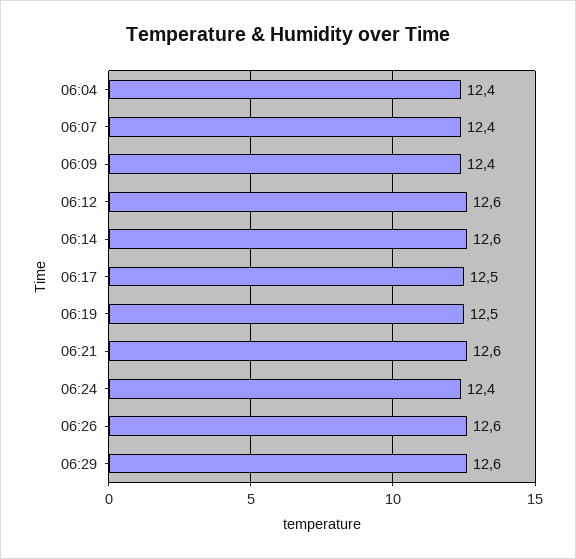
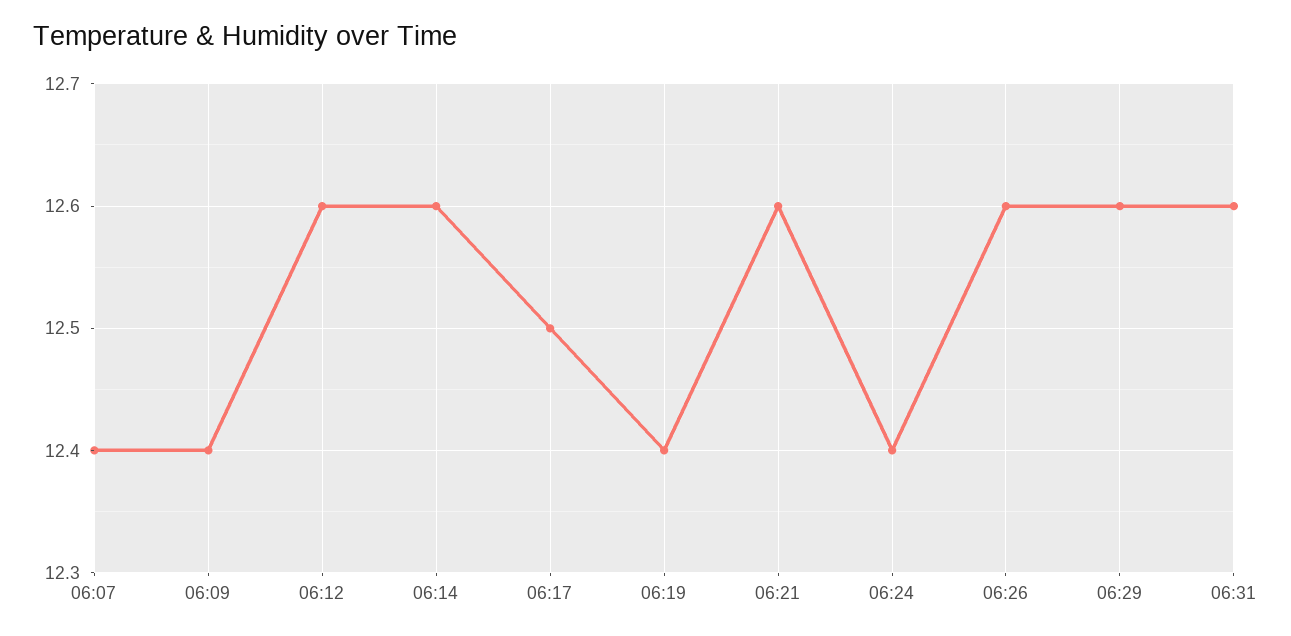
06:04: 12.4 -> none
06:19: 12.5 -> 12.4
06:31: none -> 12.6

